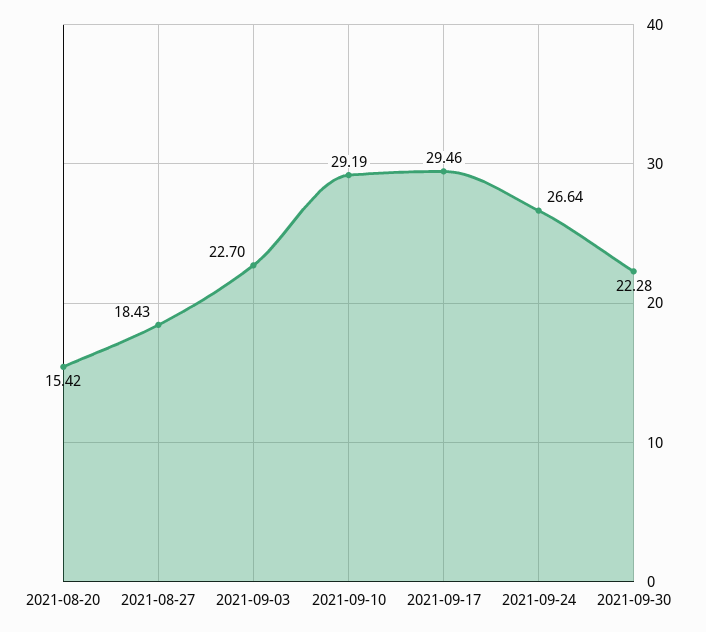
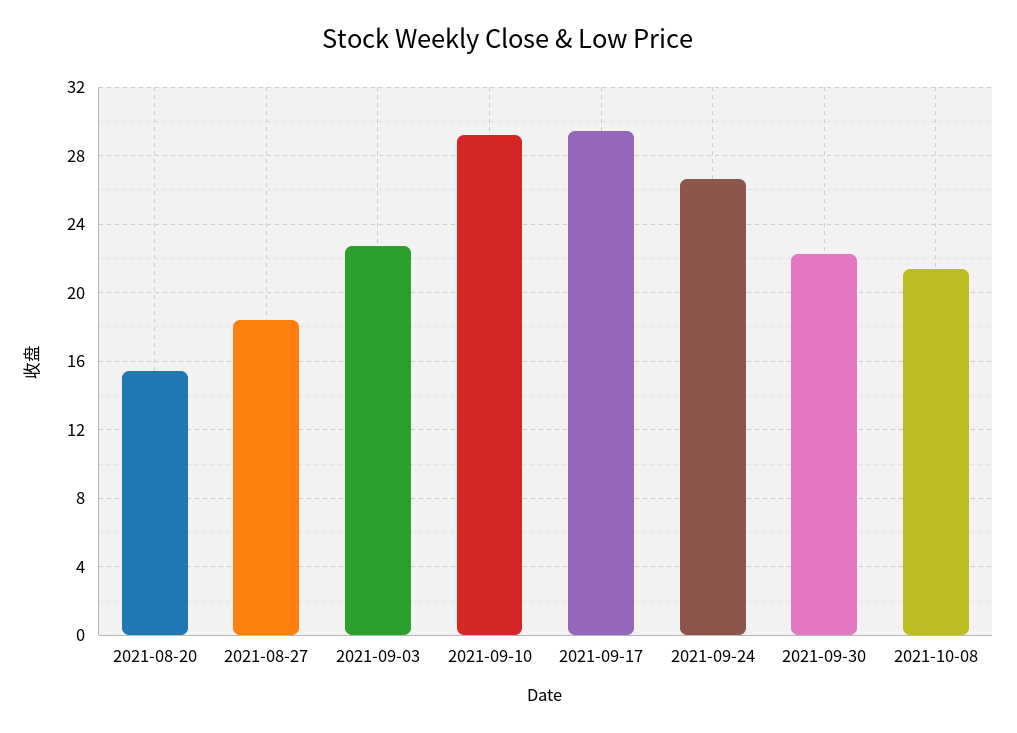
2021-10-08: none -> 21.5

